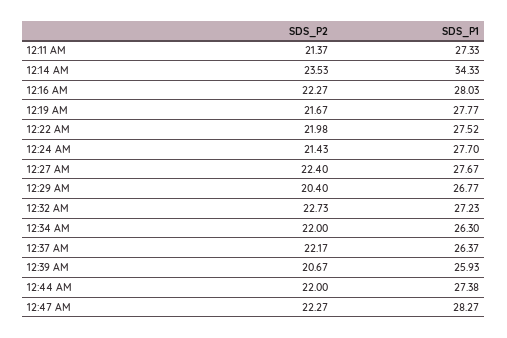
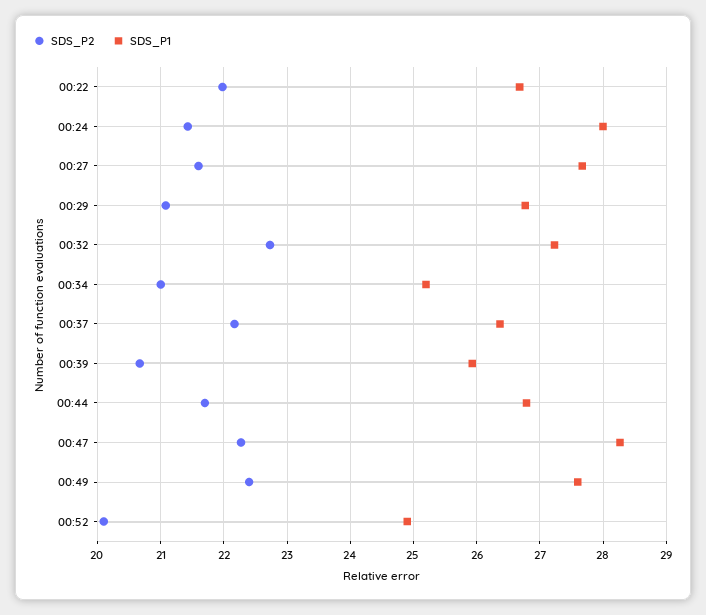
SDS_P2, 12:11 AM: 21.37 -> none
SDS_P1, 12:11 AM: 27.33 -> none
SDS_P2, 12:14 AM: 23.53 -> none
SDS_P1, 12:14 AM: 34.33 -> none
SDS_P2, 12:16 AM: 22.27 -> none
SDS_P1, 12:16 AM: 28.03 -> none
SDS_P2, 12:19 AM: 21.67 -> none
SDS_P1, 12:19 AM: 27.77 -> none
SDS_P1, 12:22 AM: 27.52 -> 26.7
SDS_P1, 12:24 AM: 27.7 -> 28
SDS_P2, 12:27 AM: 22.4 -> 21.6
SDS_P2, 12:29 AM: 20.4 -> 21.1
SDS_P2, 12:34 AM: 22 -> 21
SDS_P1, 12:34 AM: 26.3 -> 25.2
SDS_P2, 12:44 AM: 22 -> 21.7
SDS_P1, 12:44 AM: 27.38 -> 26.8
SDS_P2, 00:49: none -> 22.4
SDS_P1, 00:49: none -> 27.6
SDS_P2, 00:52: none -> 20.1
SDS_P1, 00:52: none -> 24.9

